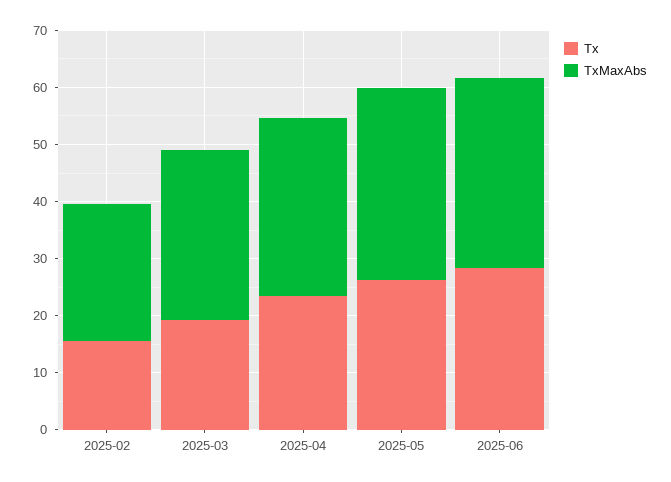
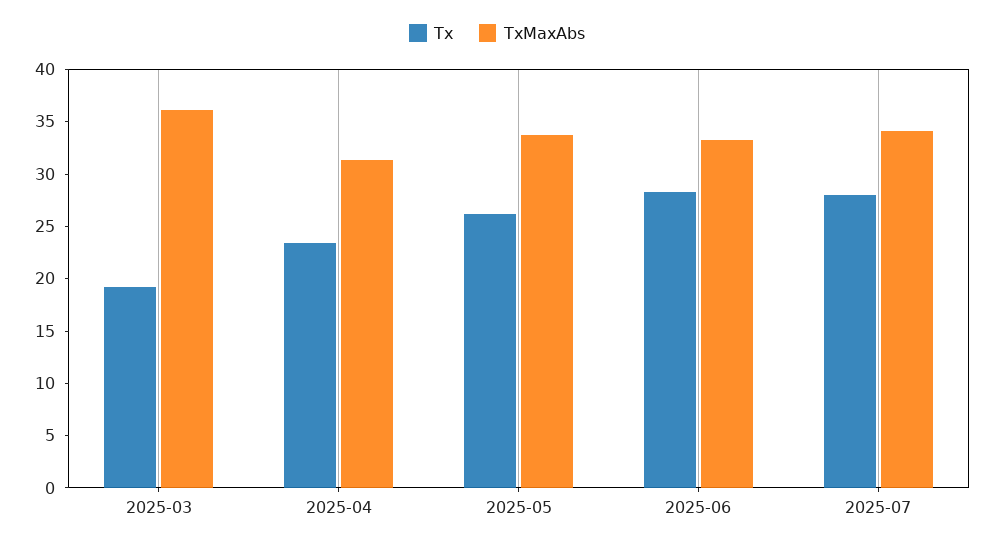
Tx, 2025-02: 16 -> none
TxMaxAbs, 2025-02: 24 -> none
TxMaxAbs, 2025-03: 30 -> 36
Tx, 2025-07: none -> 28
TxMaxAbs, 2025-07: none -> 34

